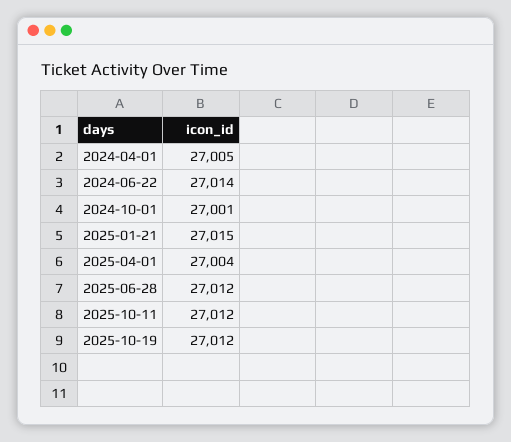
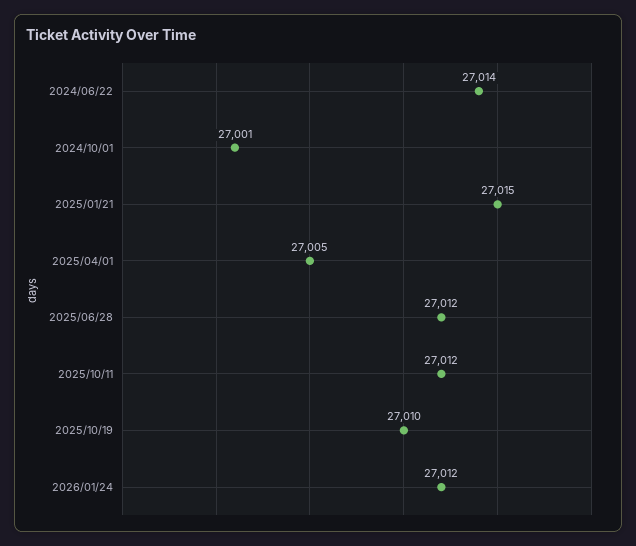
2024-04-01: 27005 -> none
2025-04-01: 27004 -> 27005
2025-10-19: 27012 -> 27010
2026/01/24: none -> 27012

